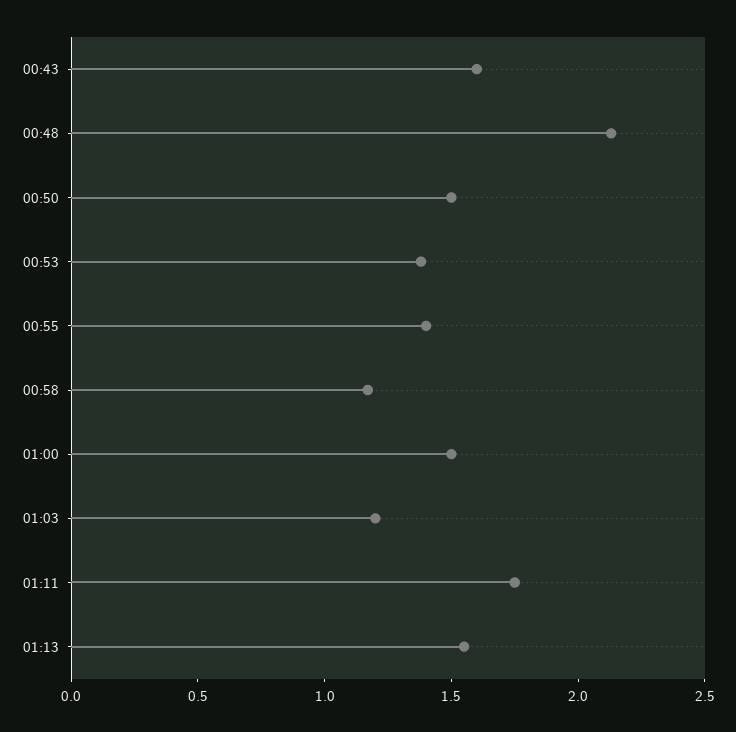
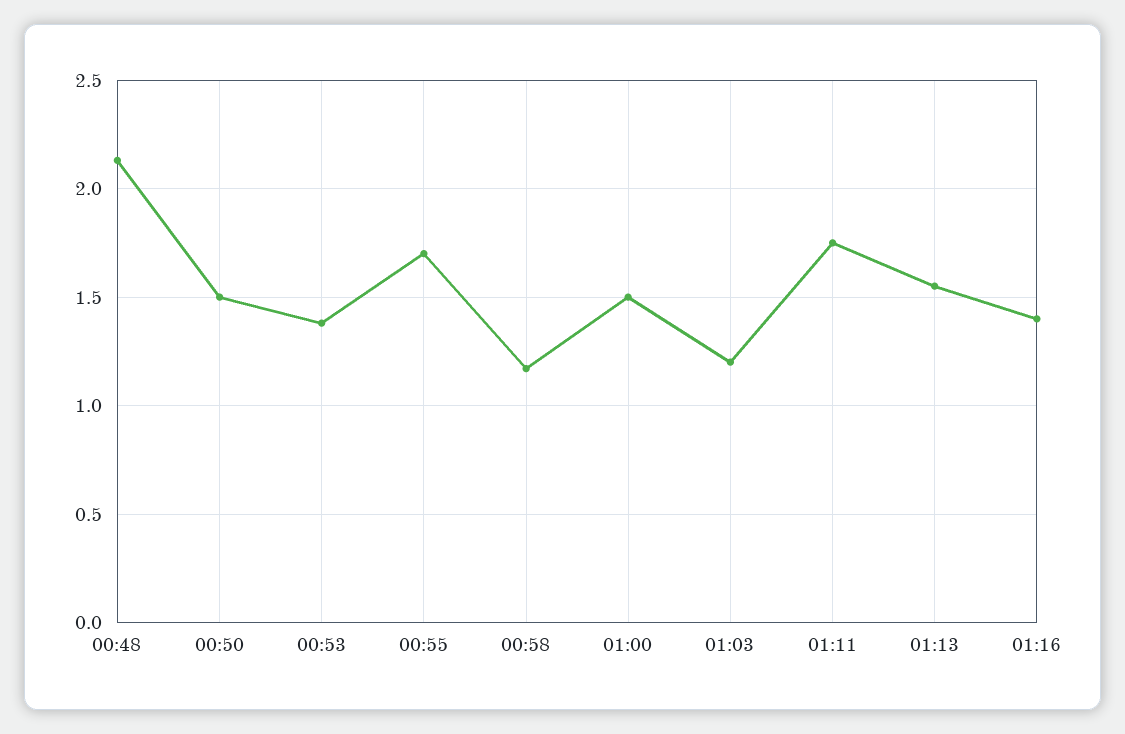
00:43: 1.6 -> none
00:55: 1.4 -> 1.7
01:16: none -> 1.4

